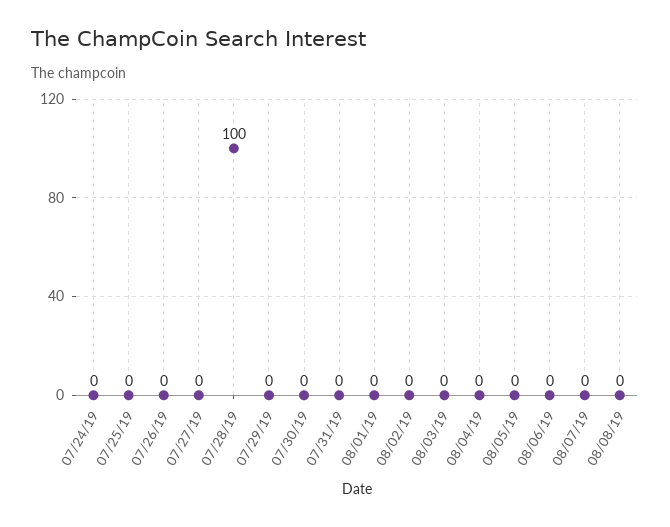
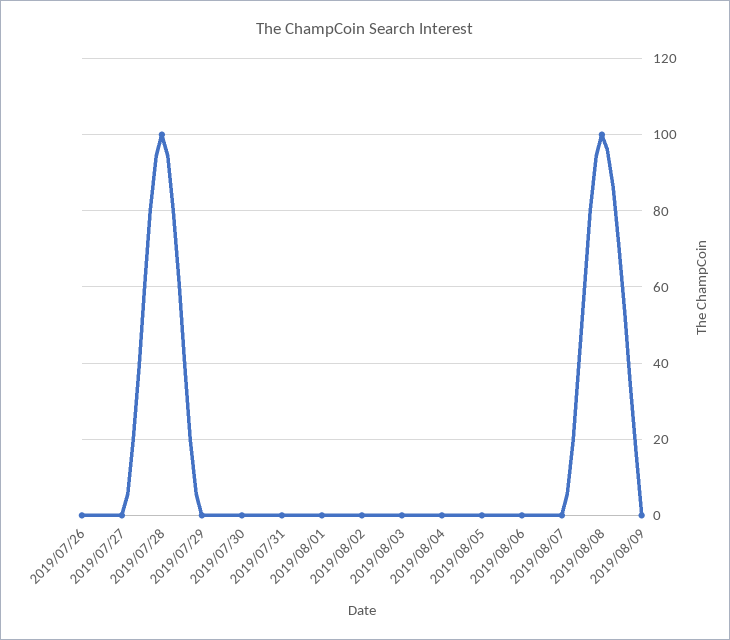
07/24/19: 0 -> none
07/25/19: 0 -> none
08/08/19: 0 -> 100
2019/08/09: none -> 0

